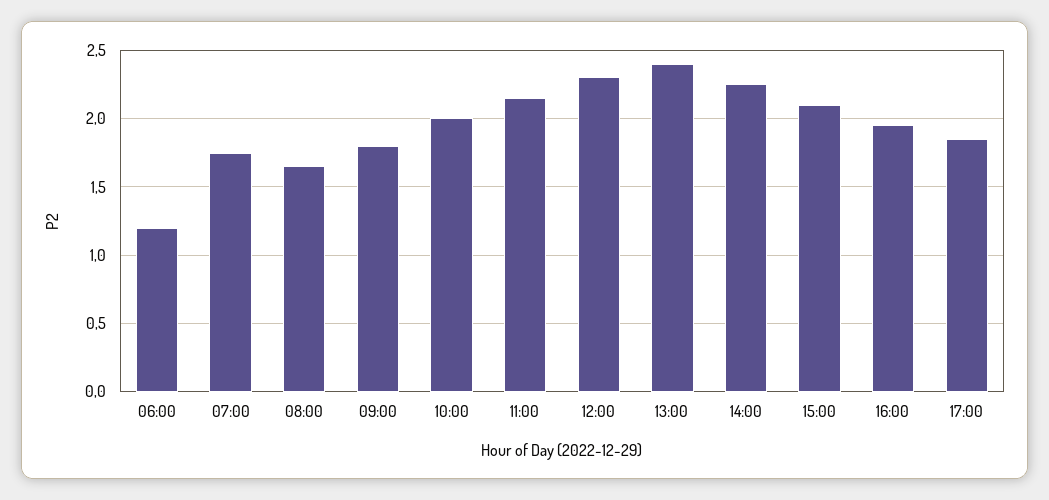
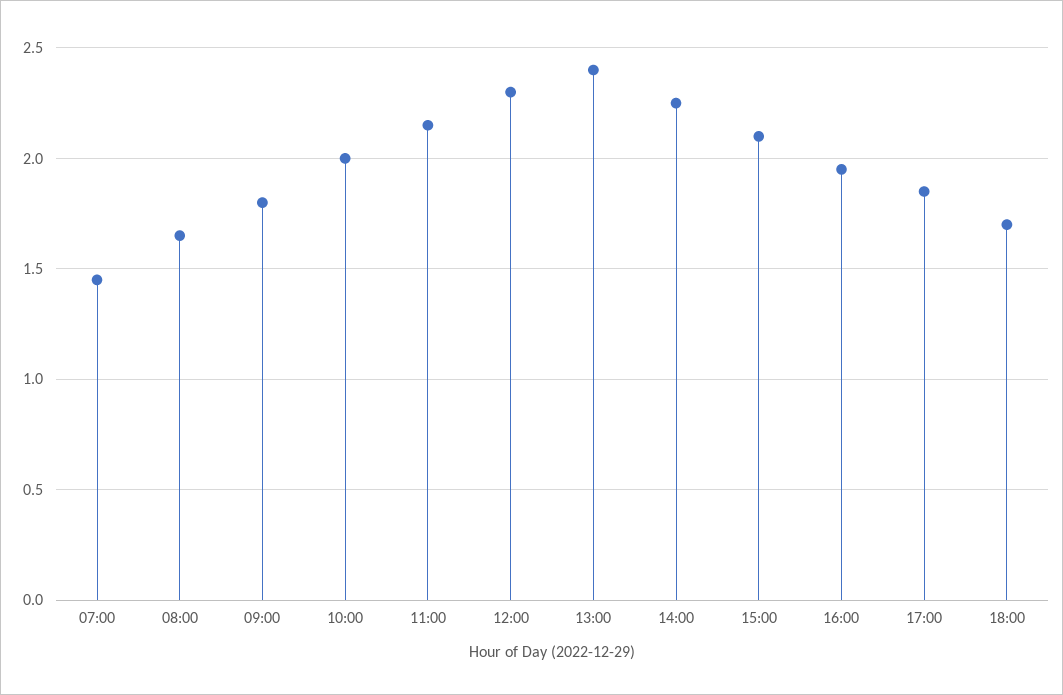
06:00: 1.2 -> none
07:00: 1.75 -> 1.45
18:00: none -> 1.7

